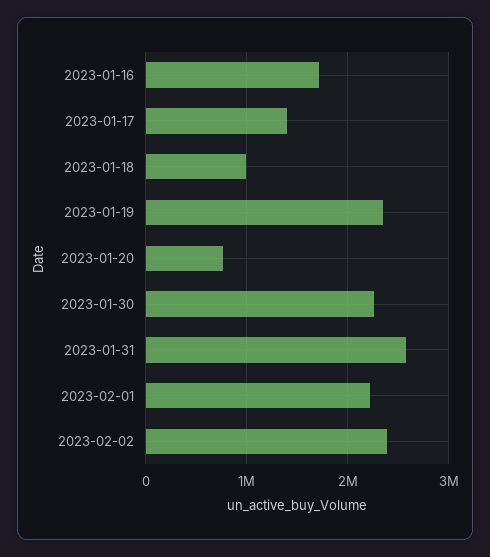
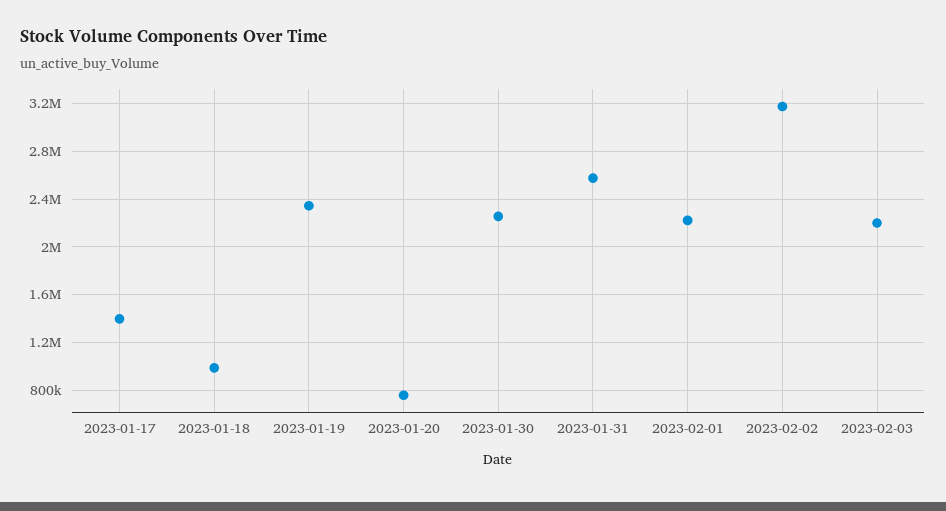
2023-01-16: 1700000 -> none
2023-02-02: 2400000 -> 3200000
2023-02-03: none -> 2200000

